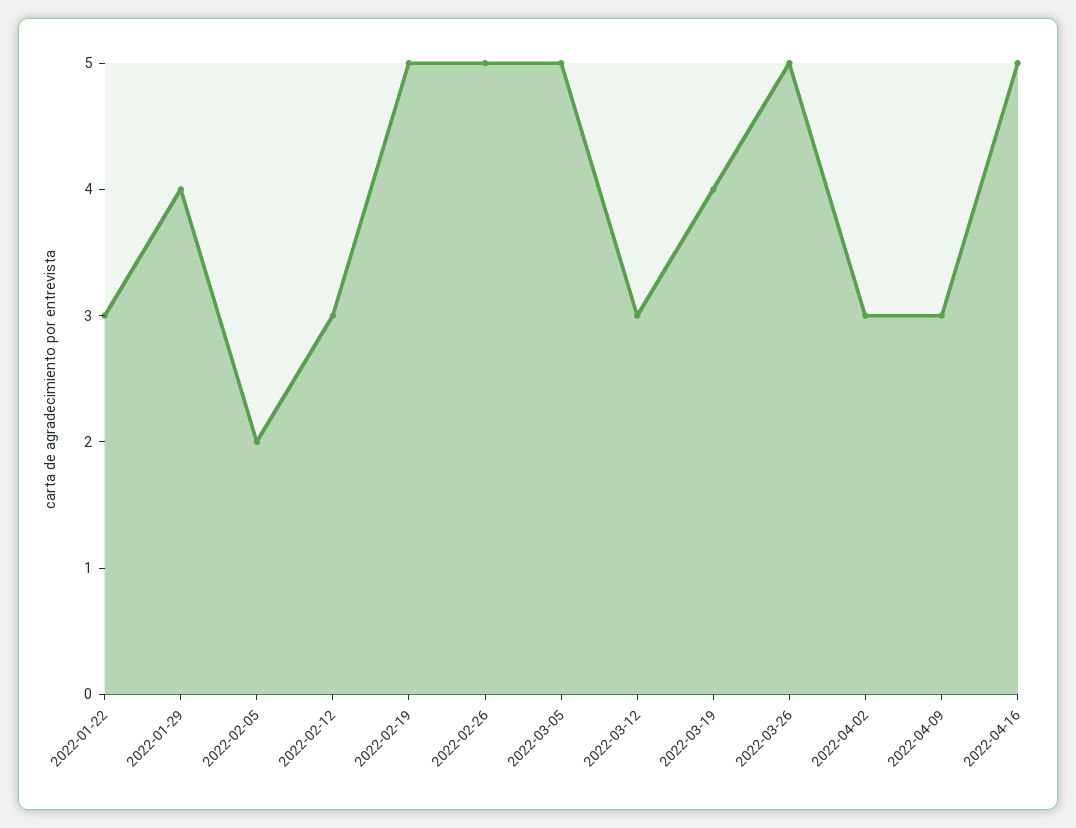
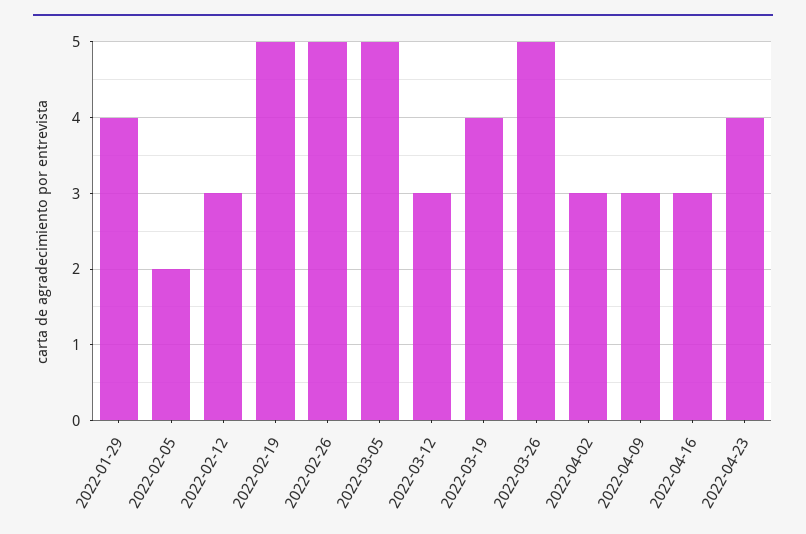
2022-01-22: 3 -> none
2022-04-16: 5 -> 3
2022-04-23: none -> 4

